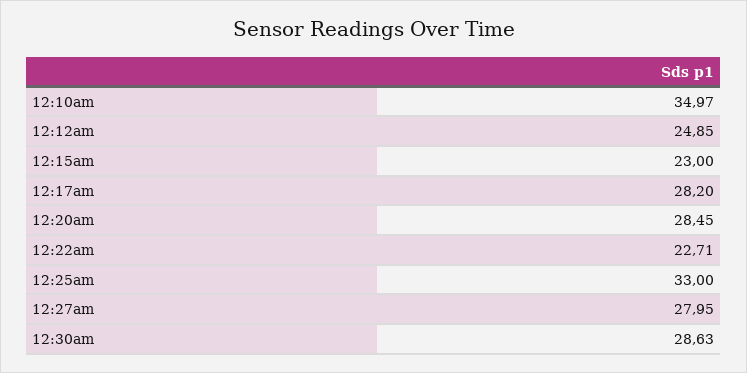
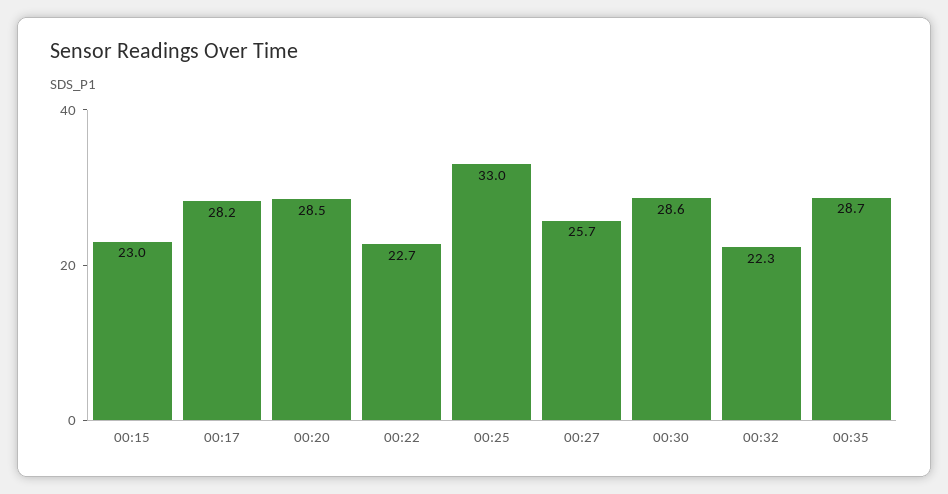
12:10am: 34.97 -> none
12:12am: 24.85 -> none
12:27am: 27.95 -> 25.7
00:32: none -> 22.3
00:35: none -> 28.7

